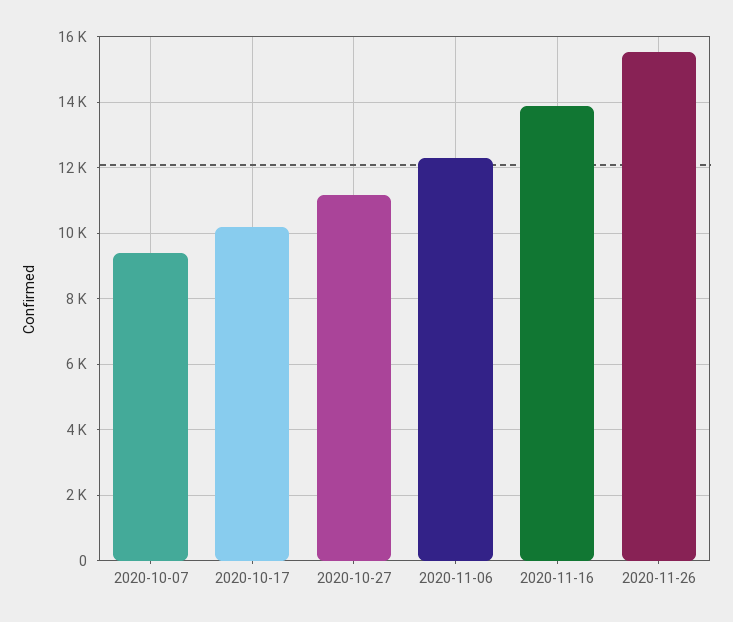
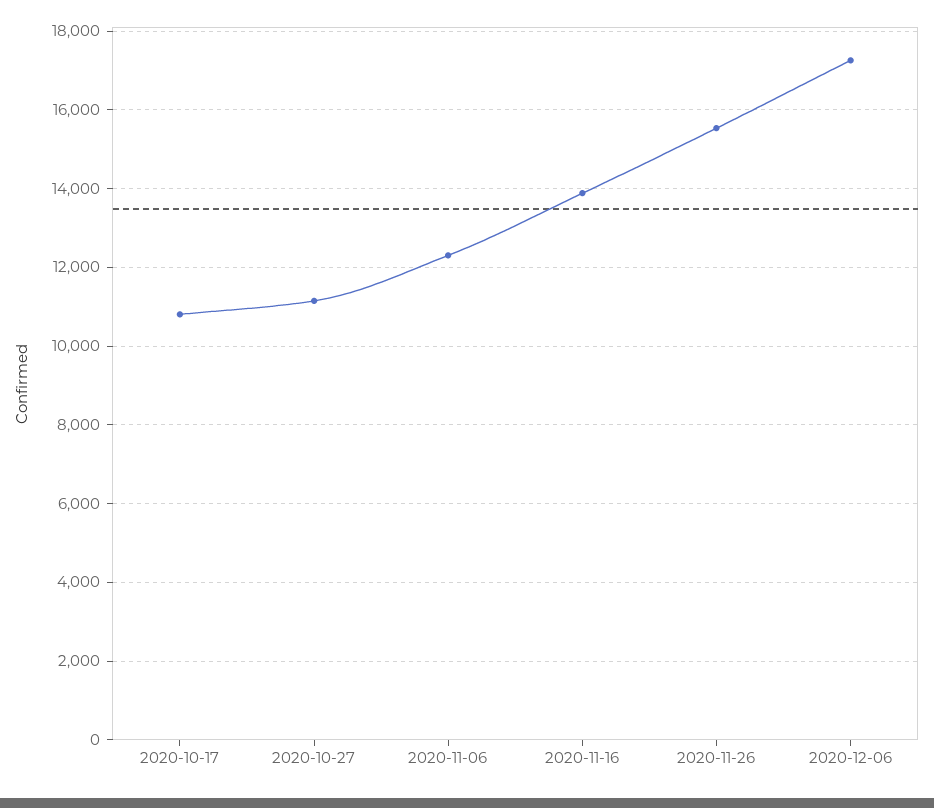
2020-10-07: 9400 -> none
2020-10-17: 10200 -> 10800
2020-12-06: none -> 17200

